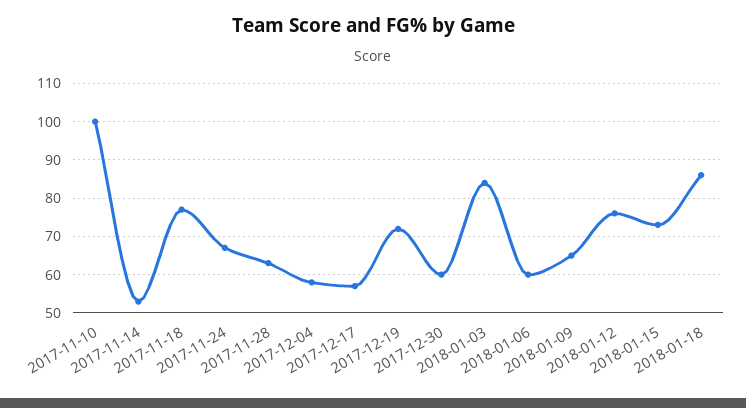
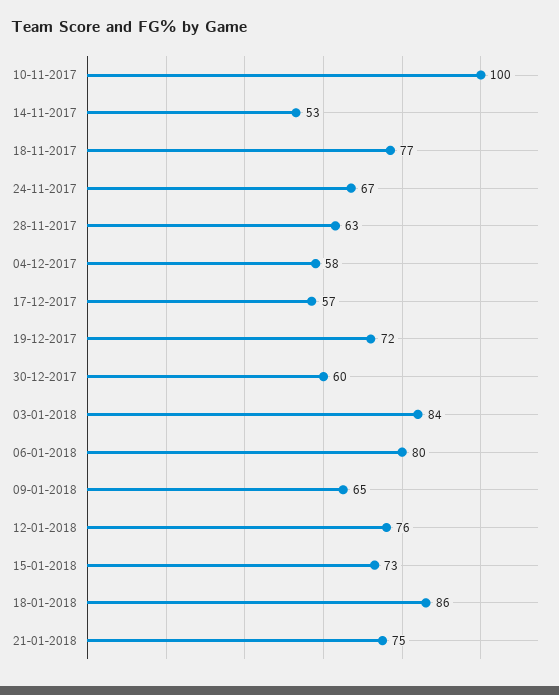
2018-01-06: 60 -> 80
21-01-2018: none -> 75

